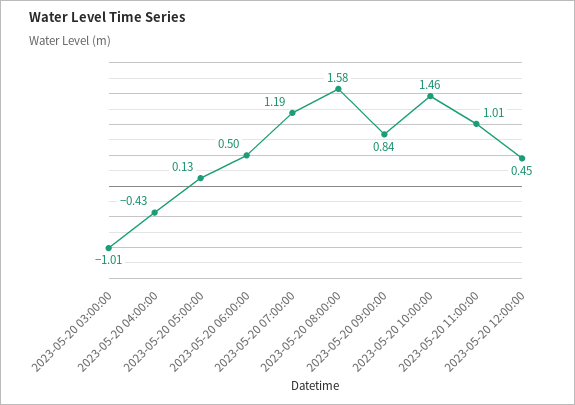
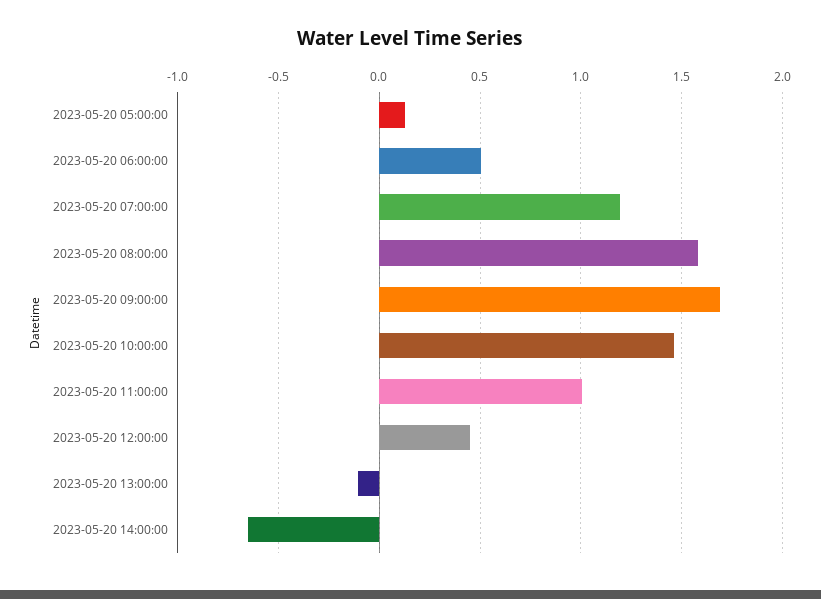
2023-05-20 03:00:00: -1.01 -> none
2023-05-20 04:00:00: -0.43 -> none
2023-05-20 09:00:00: 0.84 -> 1.7
2023-05-20 13:00:00: none -> -0.1
2023-05-20 14:00:00: none -> -0.65

